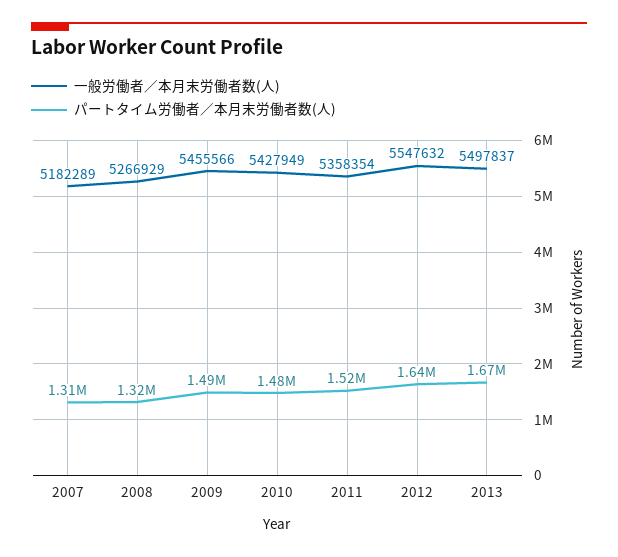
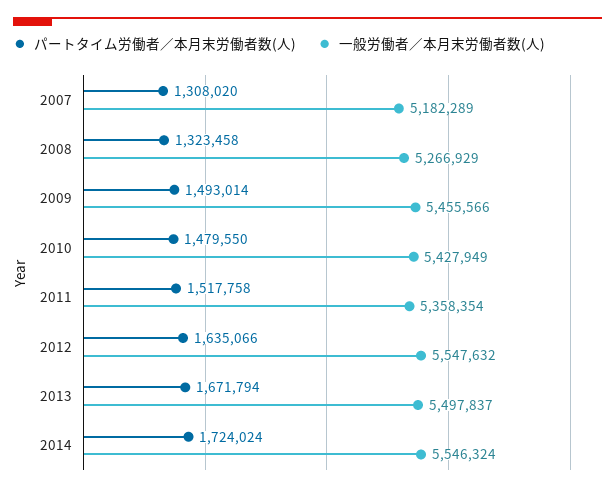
パートタイム労働者／本月末労働者数(人), 2014: none -> 1724024
一般労働者／本月末労働者数(人), 2014: none -> 5546324

